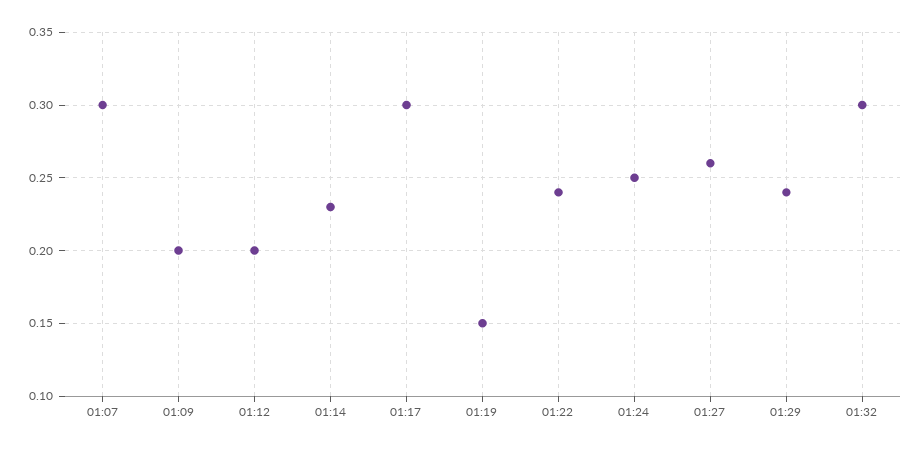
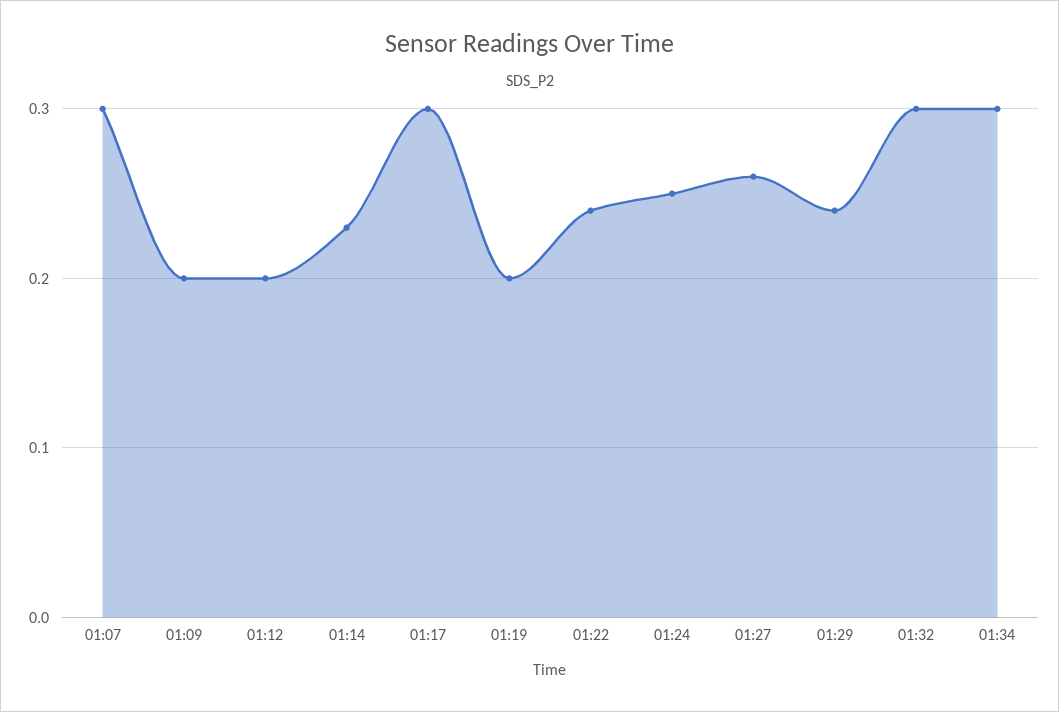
01:19: 0.15 -> 0.2
01:34: none -> 0.3

